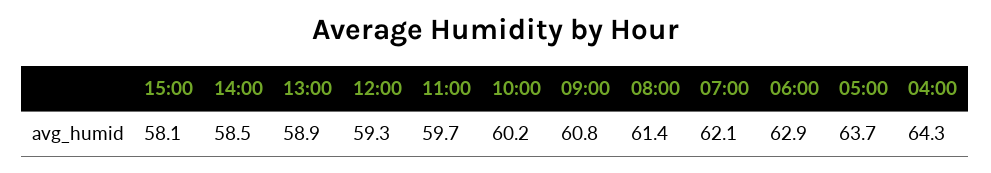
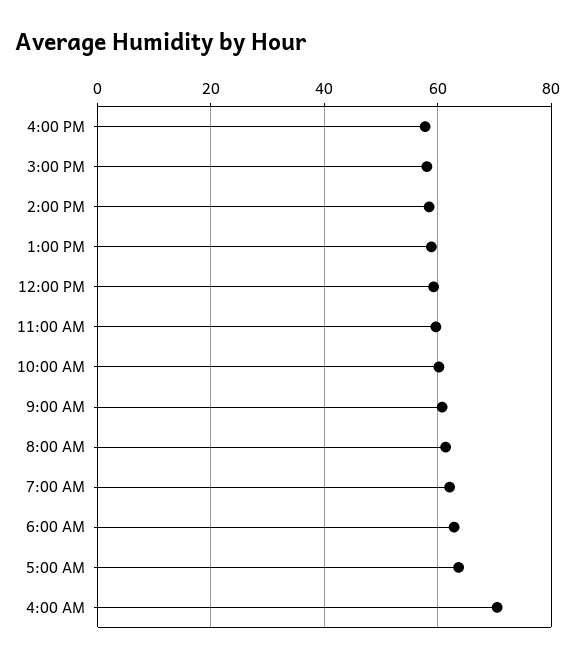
04:00: 64.3 -> 70
4:00 PM: none -> 58

